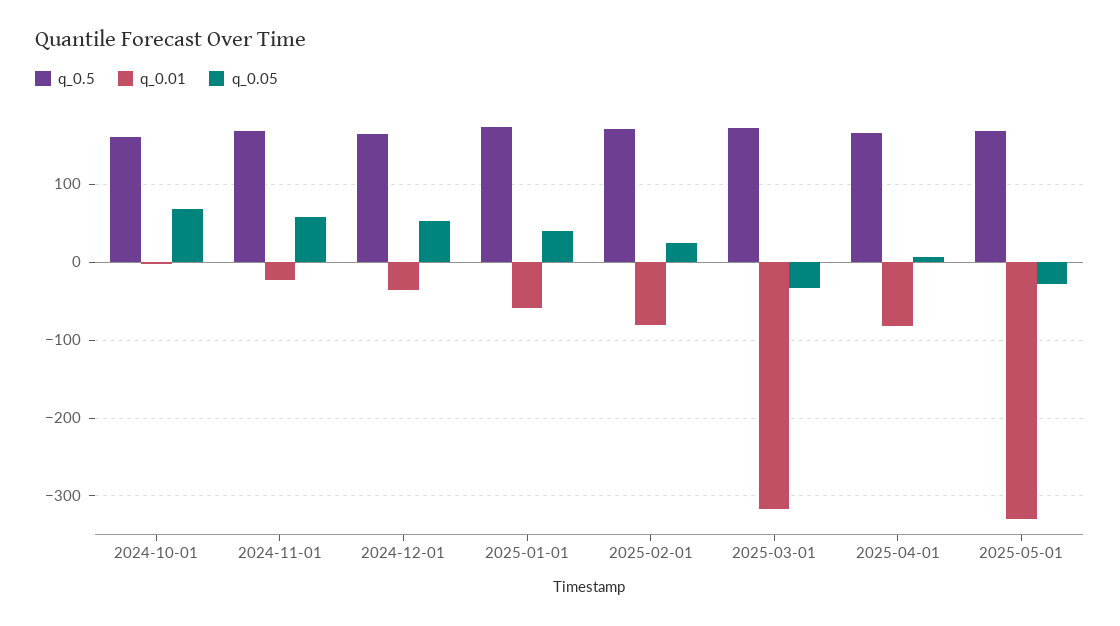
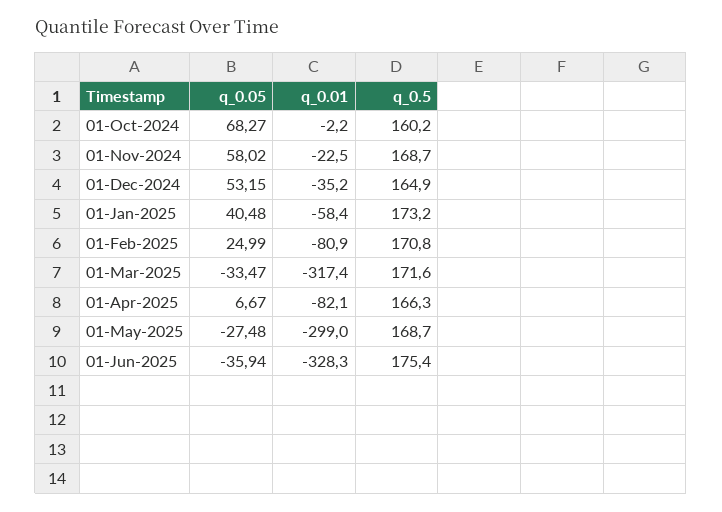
q_0.01, 2025-05-01: -330 -> -299
q_0.05, 01-Jun-2025: none -> -35.94
q_0.01, 01-Jun-2025: none -> -328.3
q_0.5, 01-Jun-2025: none -> 175.4

